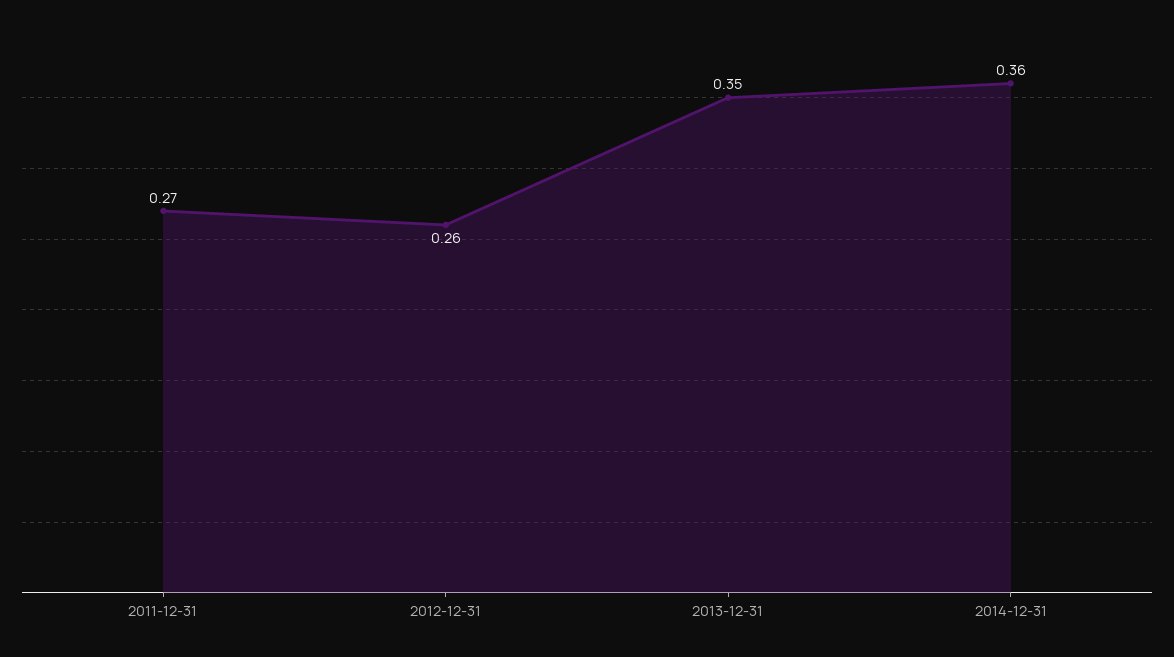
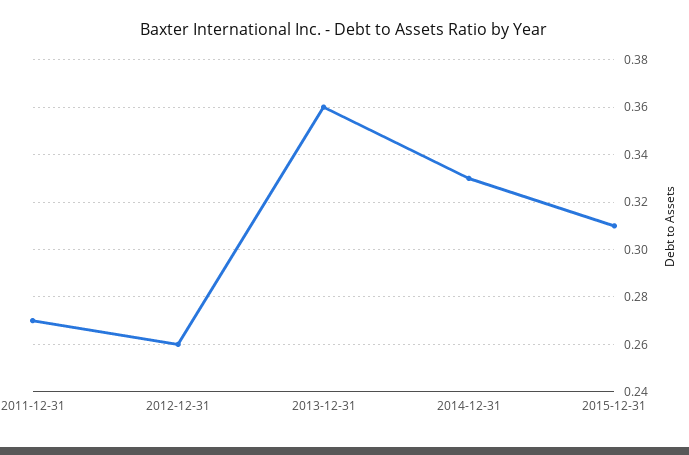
2013-12-31: 0.35 -> 0.36
2014-12-31: 0.36 -> 0.33
2015-12-31: none -> 0.31

